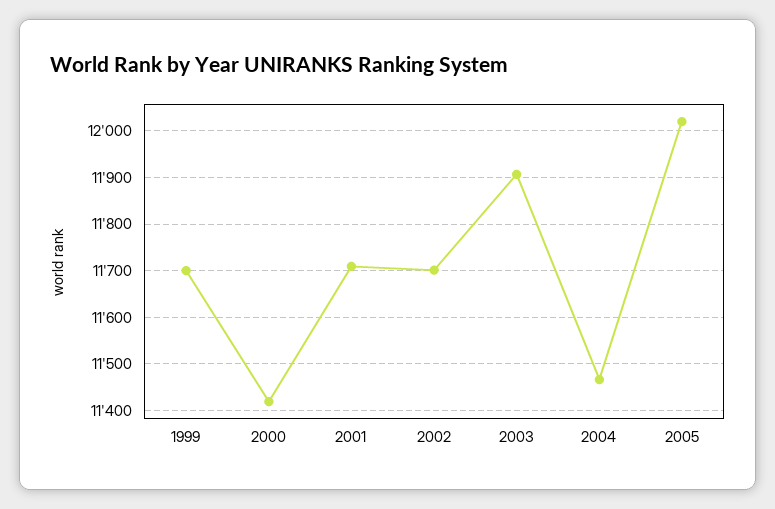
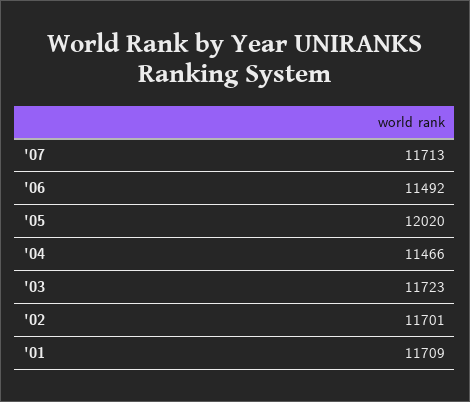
1999: 11700 -> none
2000: 11420 -> none
2003: 11900 -> 11723
'07: none -> 11713
'06: none -> 11492

